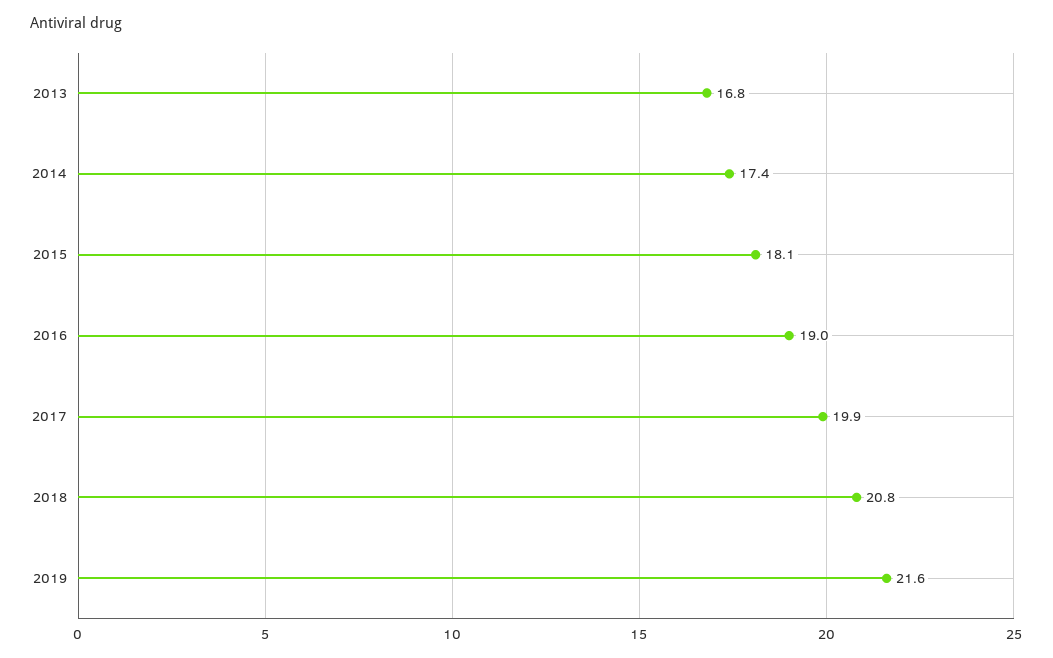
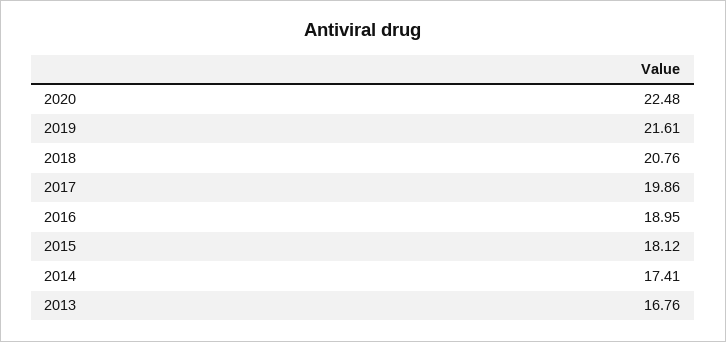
2020: none -> 22.48

